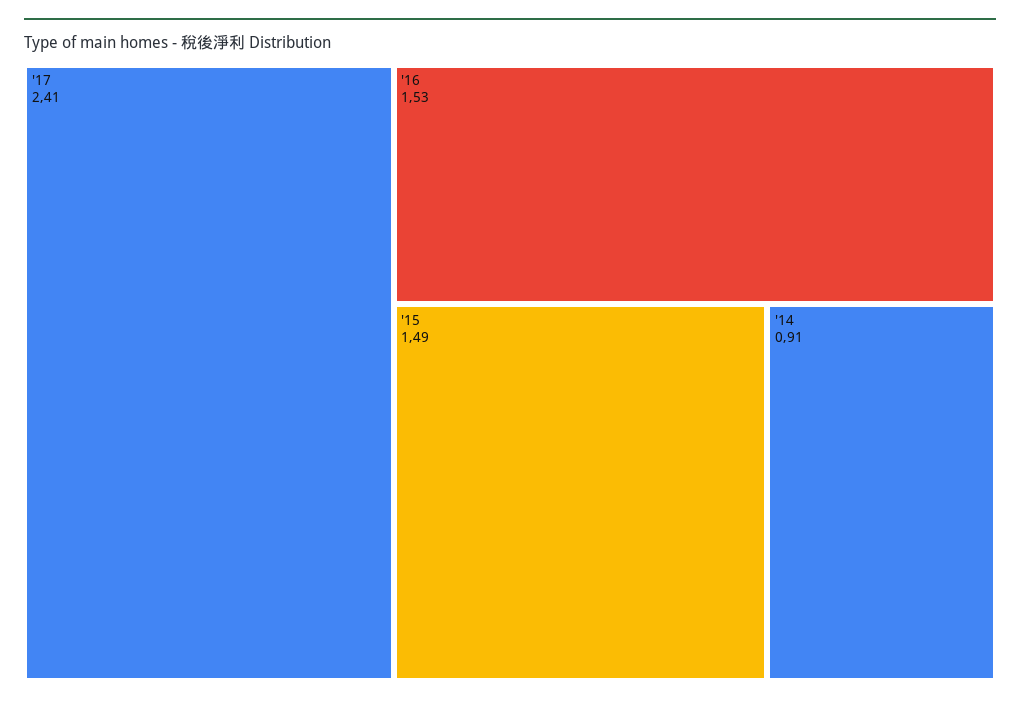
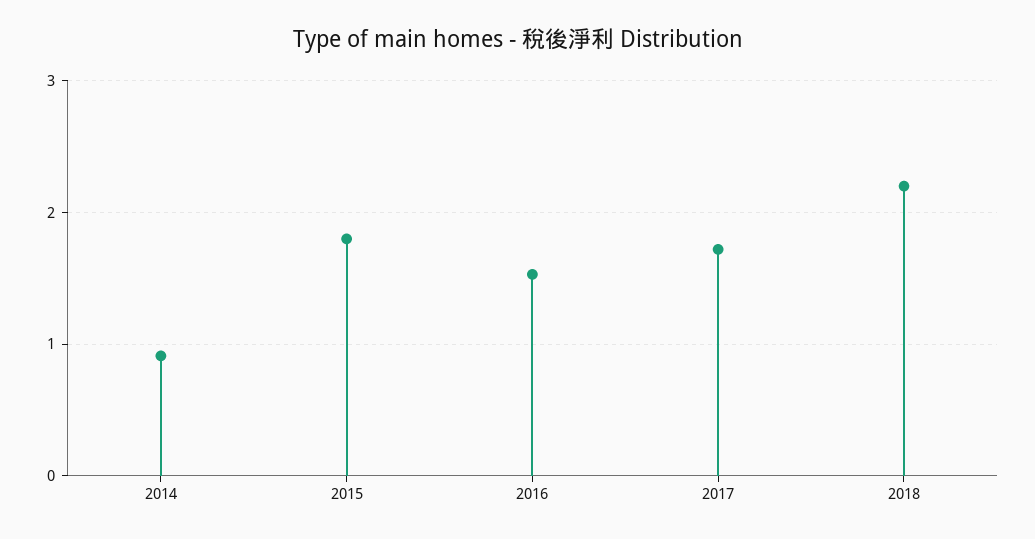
'17: 2.41 -> 1.7
'15: 1.49 -> 1.8
2018: none -> 2.2

